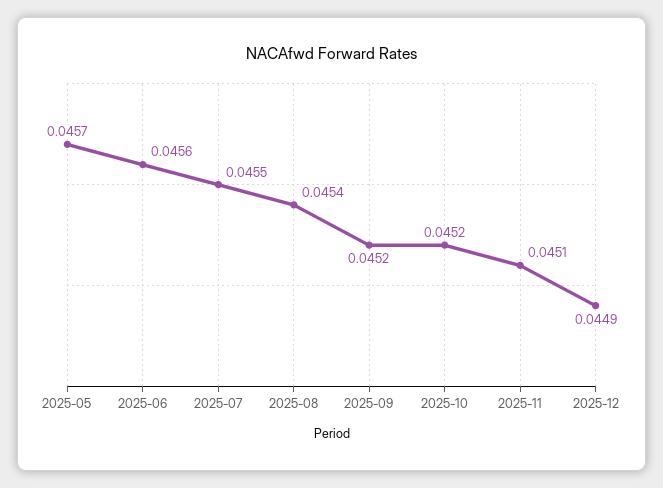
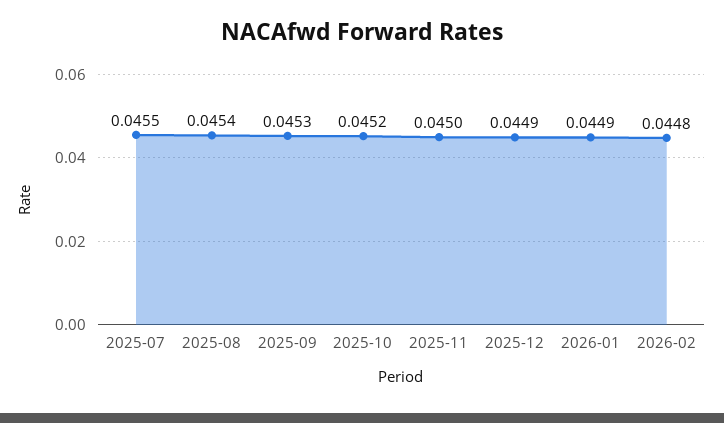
2025-05: 0.0457 -> none
2025-06: 0.0456 -> none
2025-09: 0.0452 -> 0.0453
2025-11: 0.0451 -> 0.045
2026-01: none -> 0.0449
2026-02: none -> 0.0448

